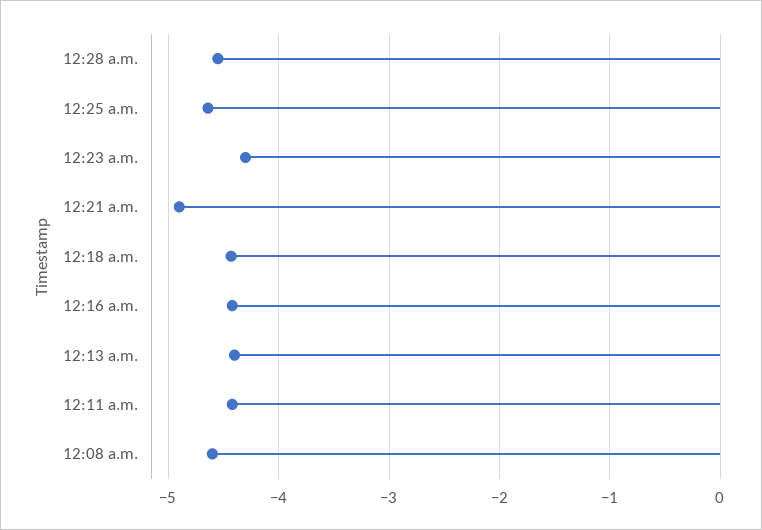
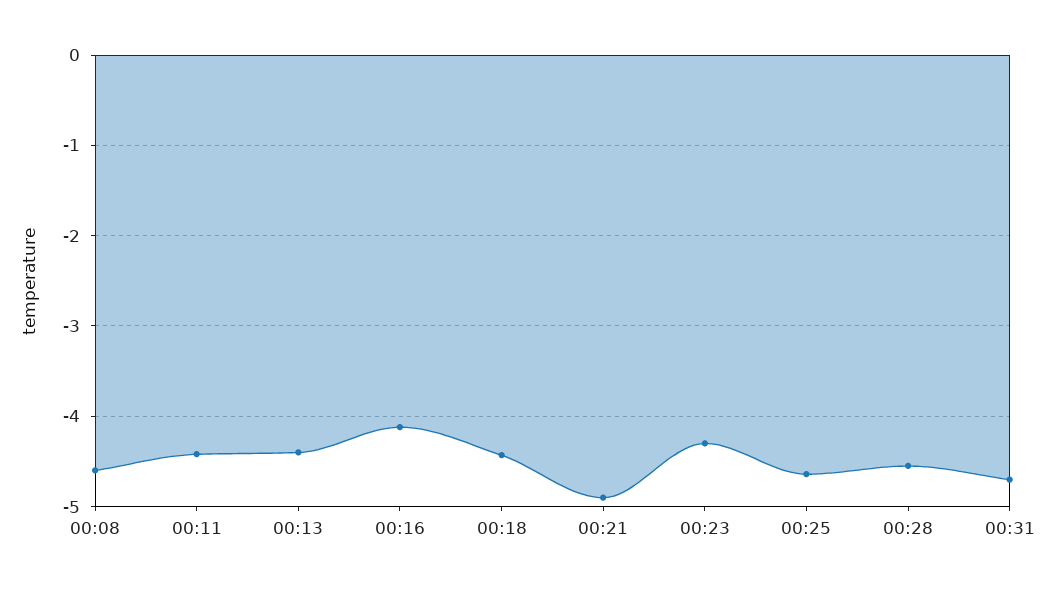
12:16 a.m.: -4.4 -> -4.1
00:31: none -> -4.7

